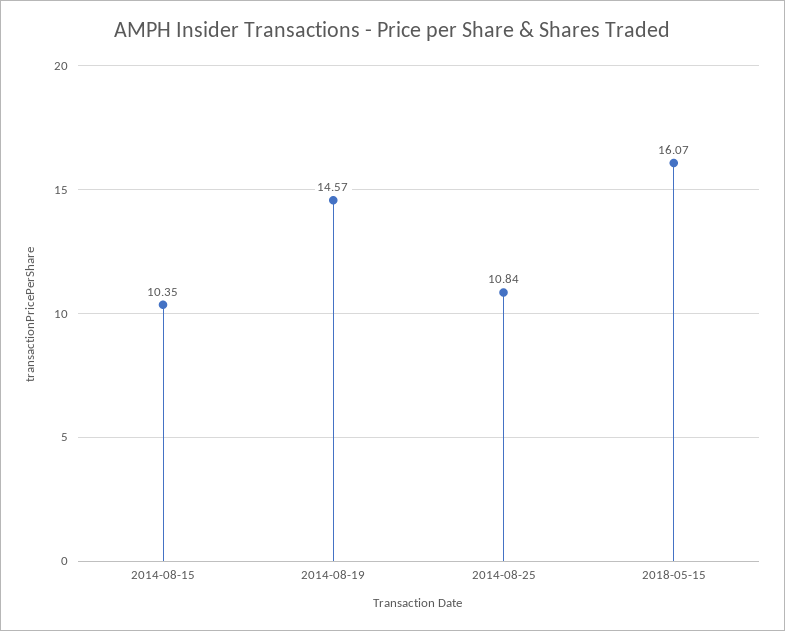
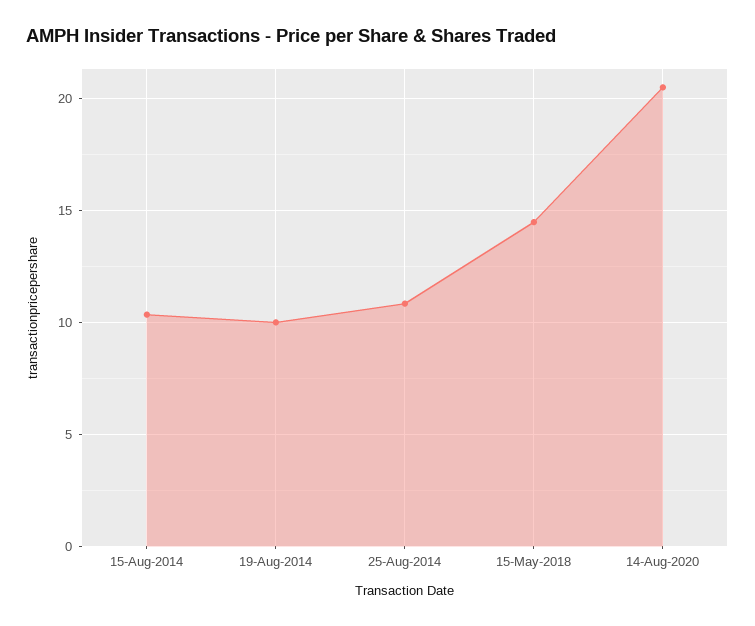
2014-08-19: 14.57 -> 10
2018-05-15: 16.07 -> 14.5
14-Aug-2020: none -> 20.5

